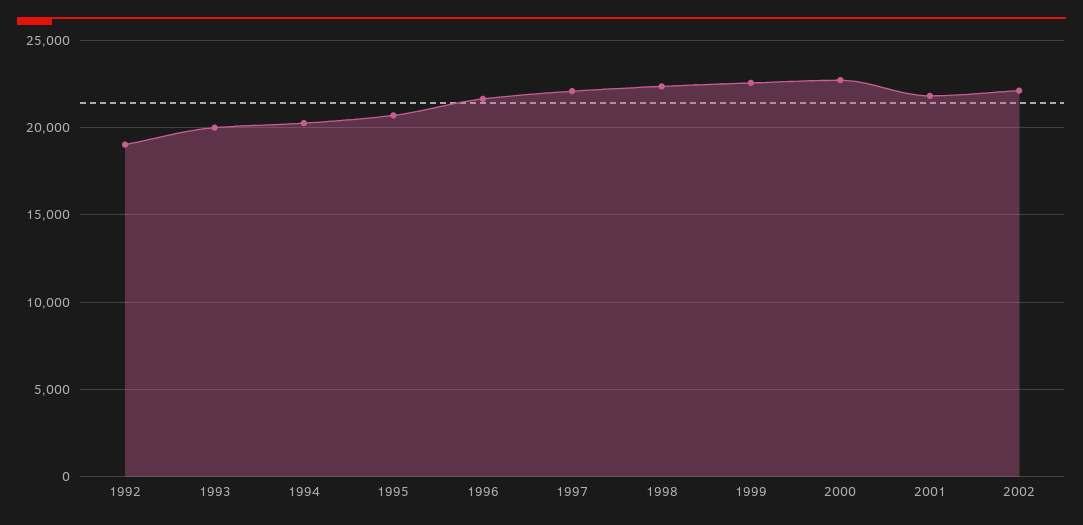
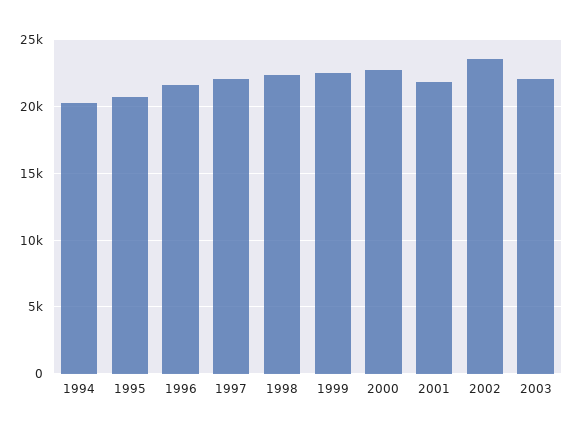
1992: 19000 -> none
1993: 20000 -> none
2002: 22000 -> 23500
2003: none -> 22000

